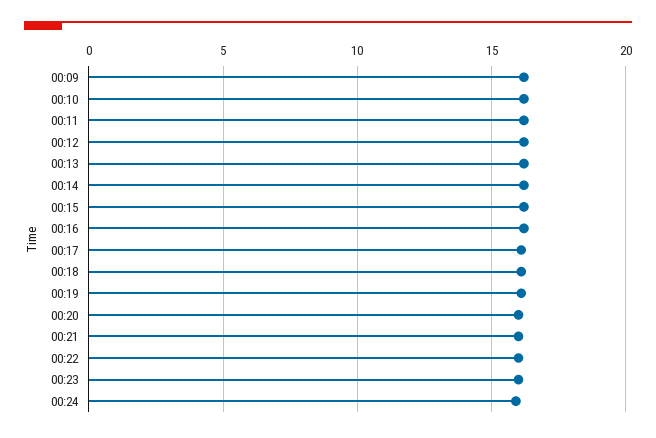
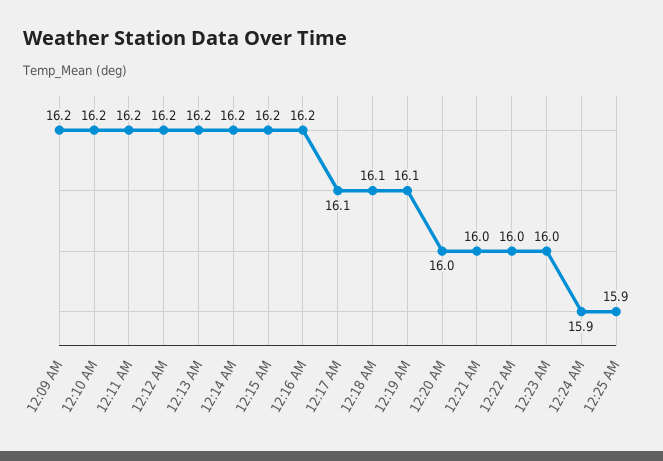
12:25 AM: none -> 15.9

